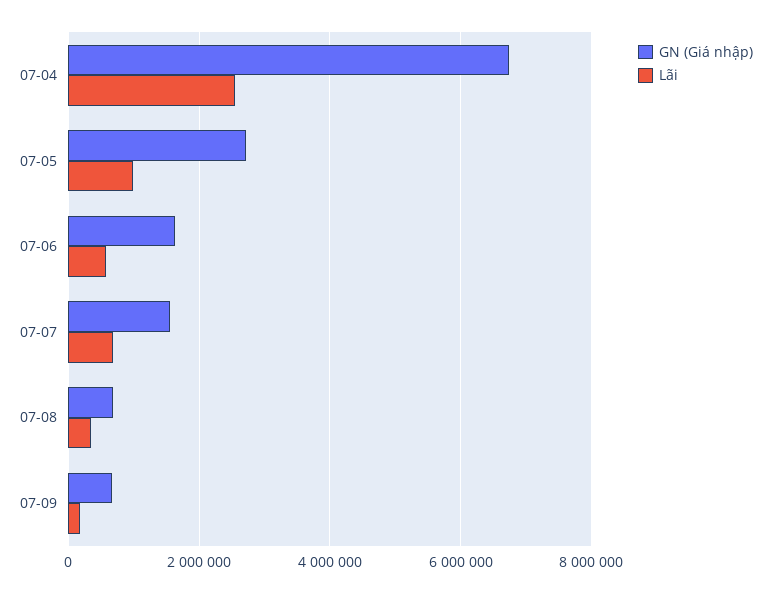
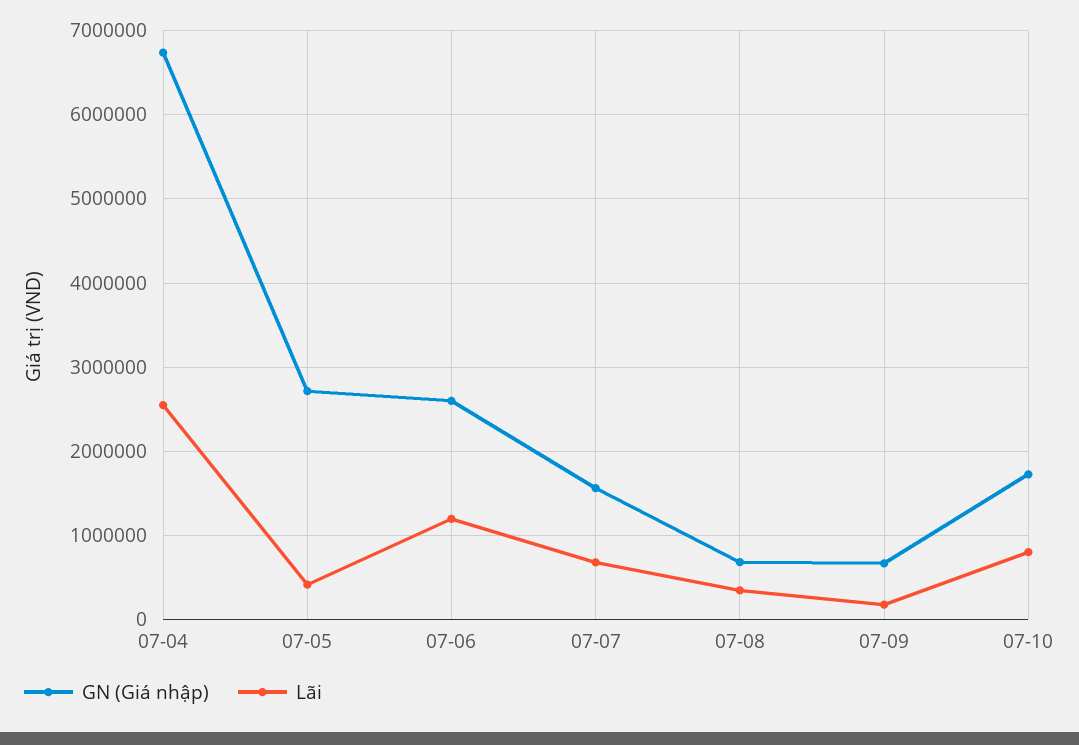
Lãi, 07-05: 1000000 -> 400000
GN (Giá nhập), 07-06: 1600000 -> 2600000
Lãi, 07-06: 600000 -> 1200000
GN (Giá nhập), 07-10: none -> 1700000
Lãi, 07-10: none -> 800000

